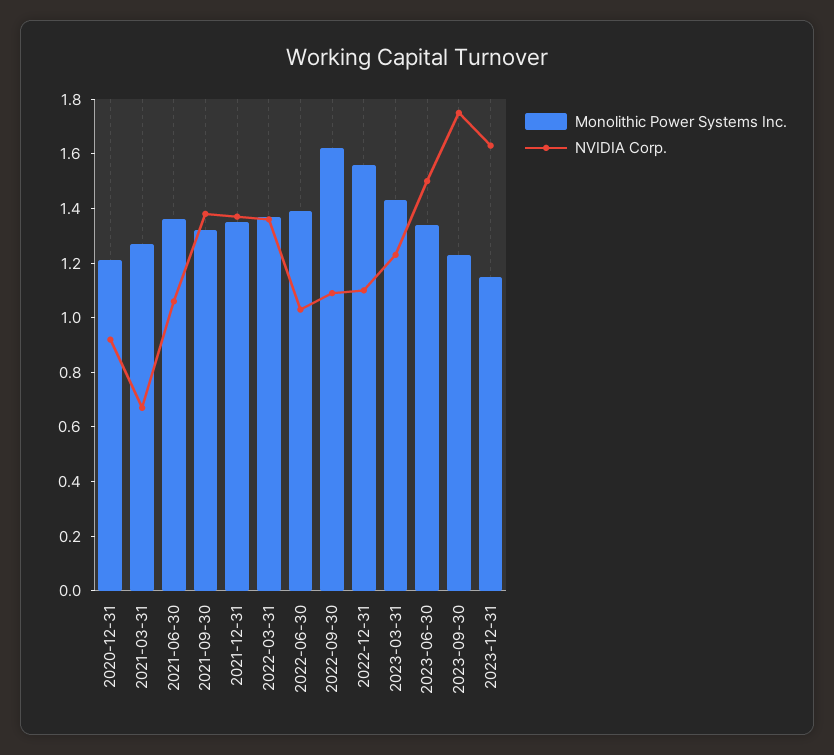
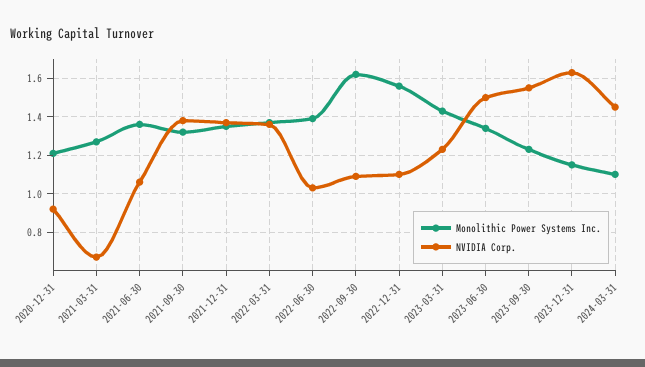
NVIDIA Corp., 2023-09-30: 1.75 -> 1.55
Monolithic Power Systems Inc., 2024-03-31: none -> 1.1
NVIDIA Corp., 2024-03-31: none -> 1.45

